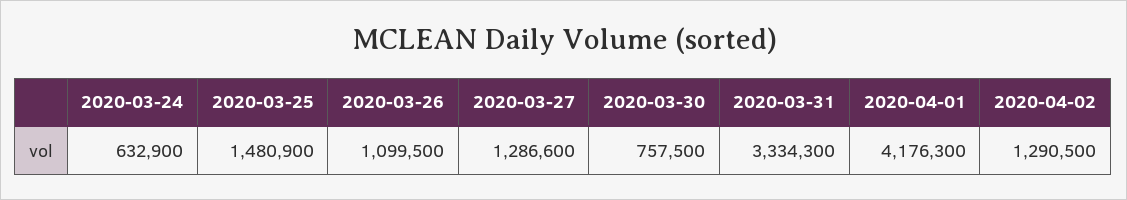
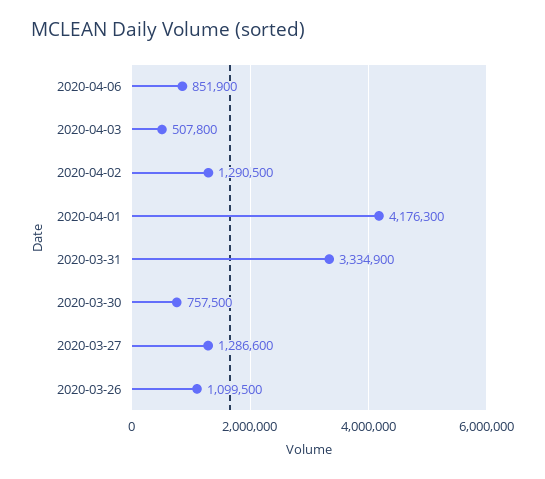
2020-03-24: 632900 -> none
2020-03-25: 1480900 -> none
2020-03-31: 3334300 -> 3334900
2020-04-06: none -> 851900
2020-04-03: none -> 507800

